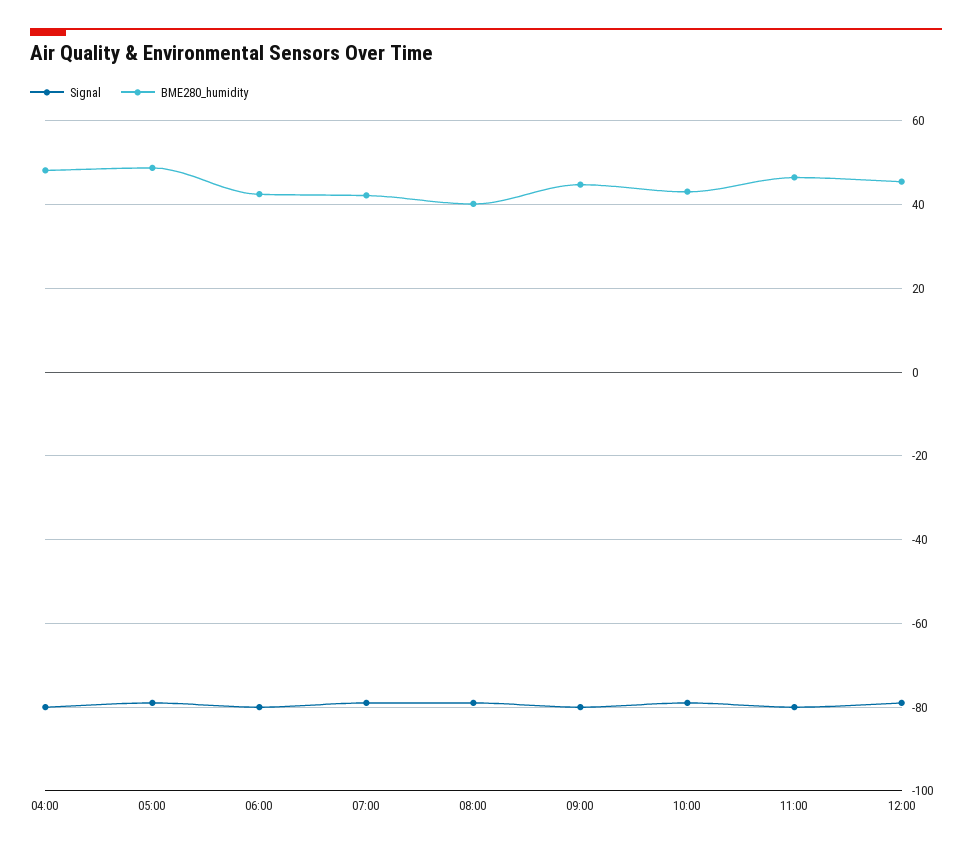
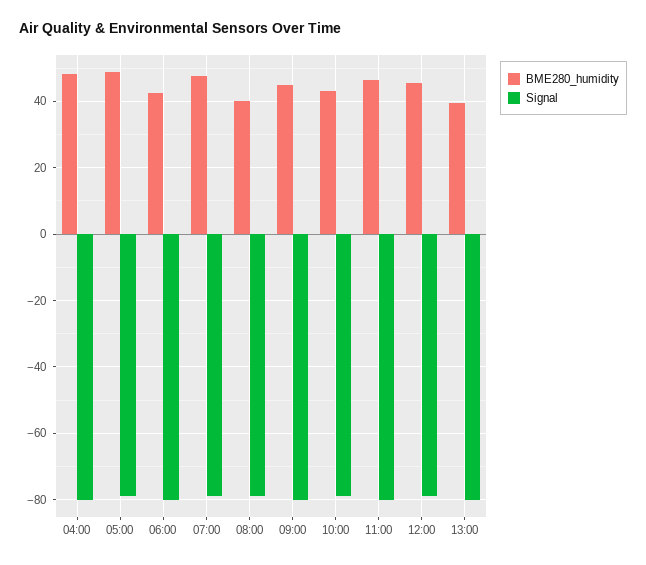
BME280_humidity, 07:00: 42 -> 48
BME280_humidity, 13:00: none -> 40
Signal, 13:00: none -> -80

